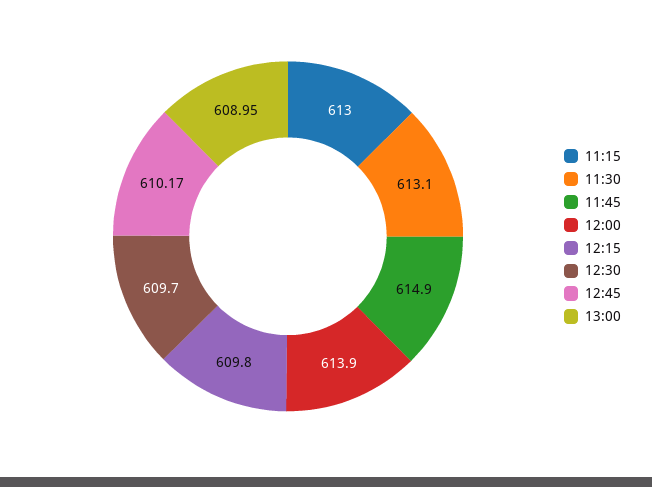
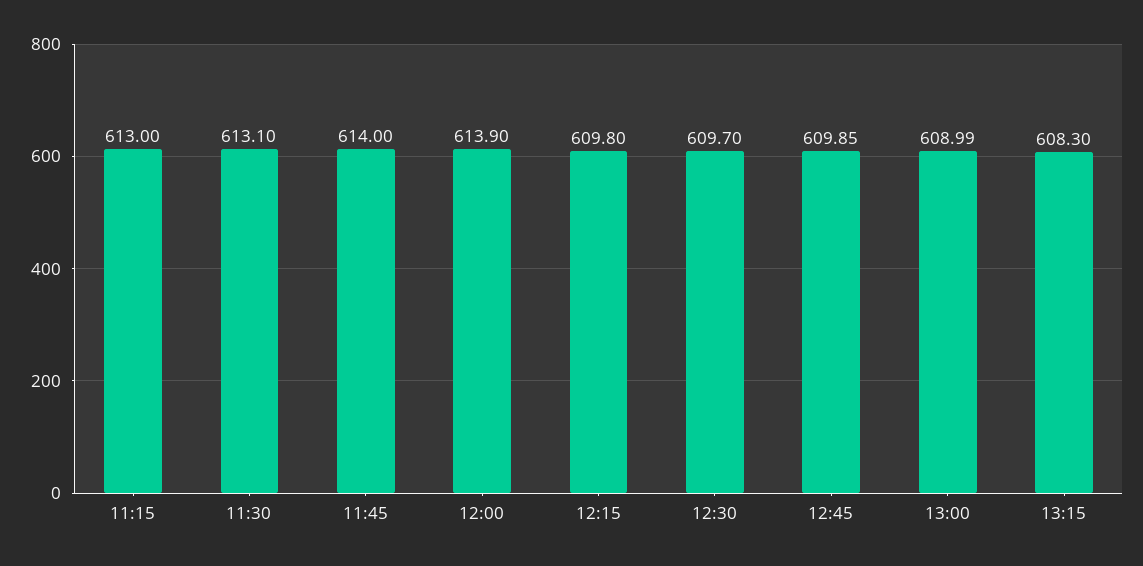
11:45: 614.9 -> 614
12:45: 610.17 -> 609.85
13:00: 608.95 -> 608.99
13:15: none -> 608.3

